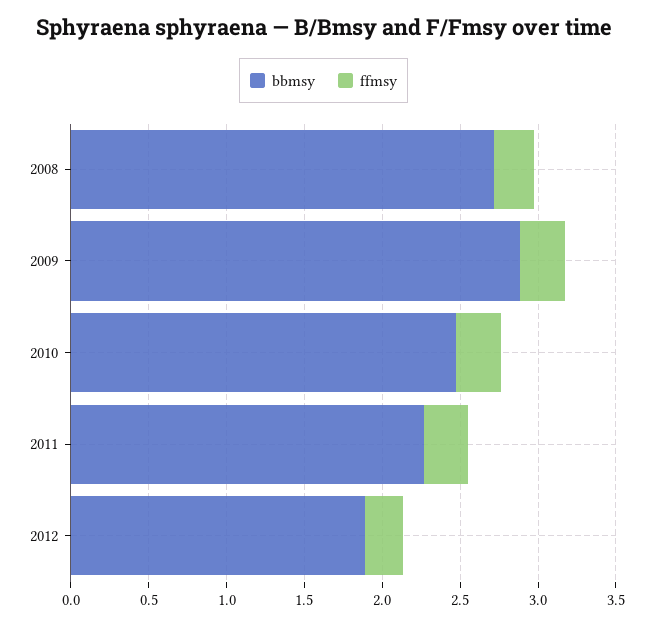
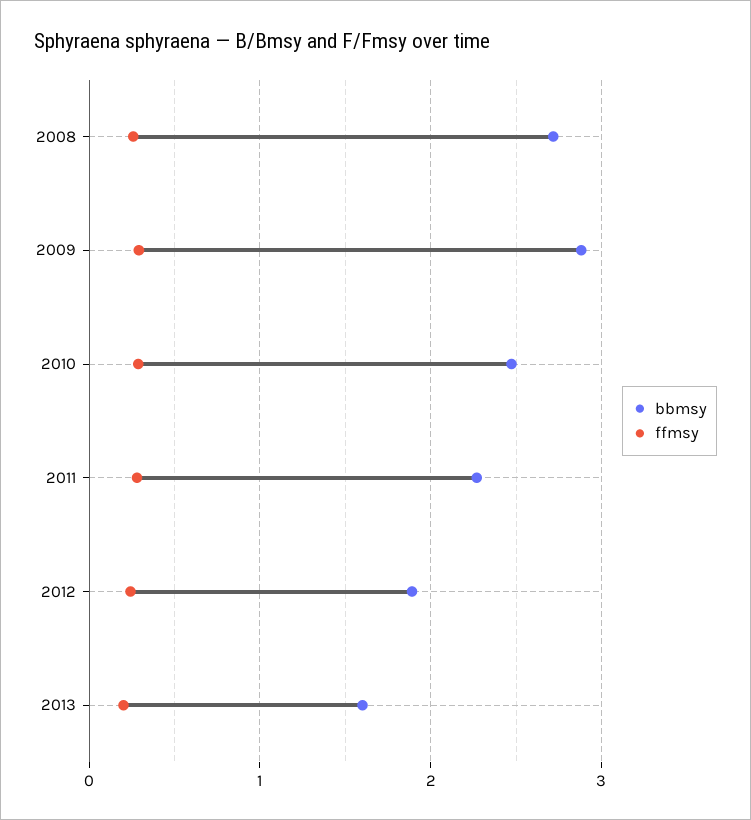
bbmsy, 2013: none -> 1.6
ffmsy, 2013: none -> 0.2

